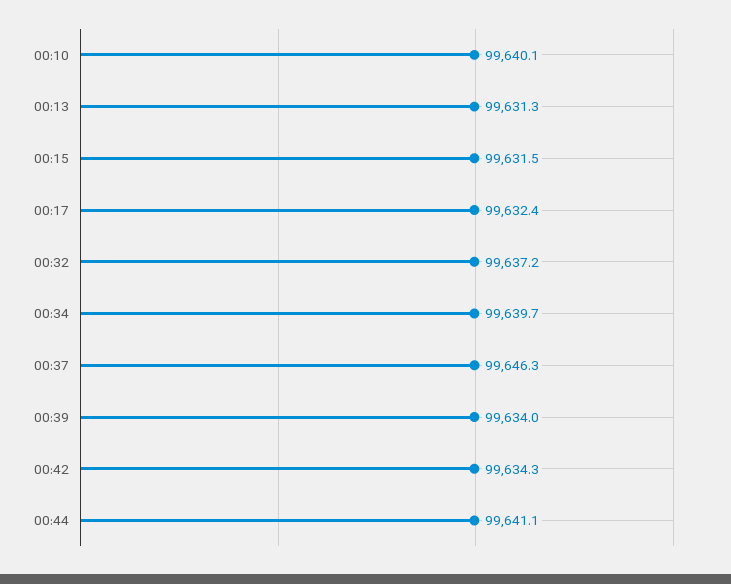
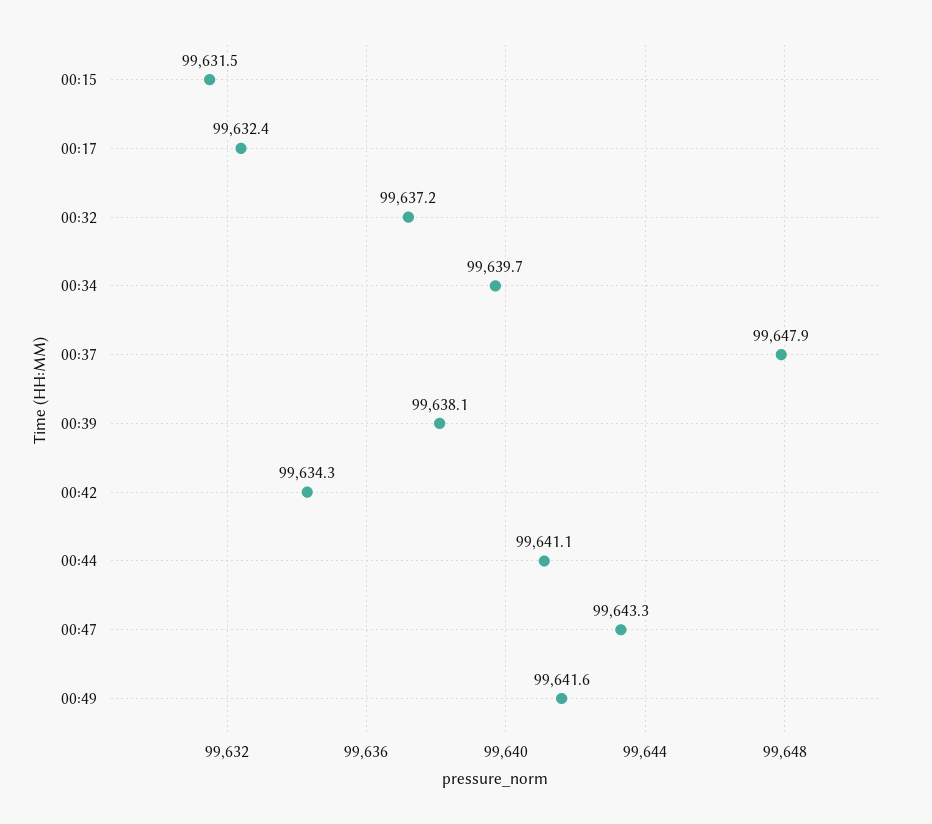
00:10: 99640.1 -> none
00:13: 99631.3 -> none
00:37: 99646.3 -> 99647.9
00:39: 99634 -> 99638.1
00:47: none -> 99643.3
00:49: none -> 99641.6

